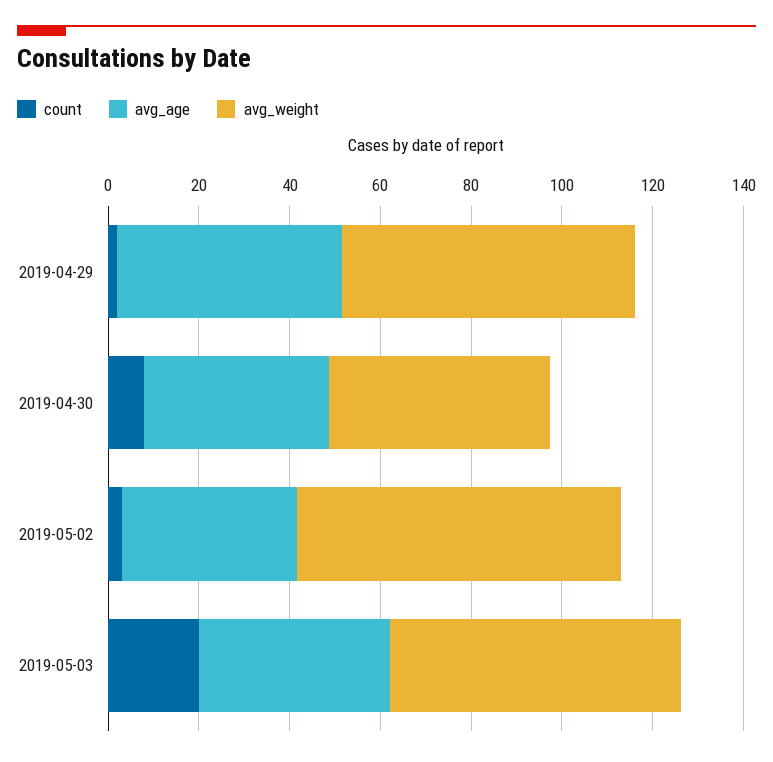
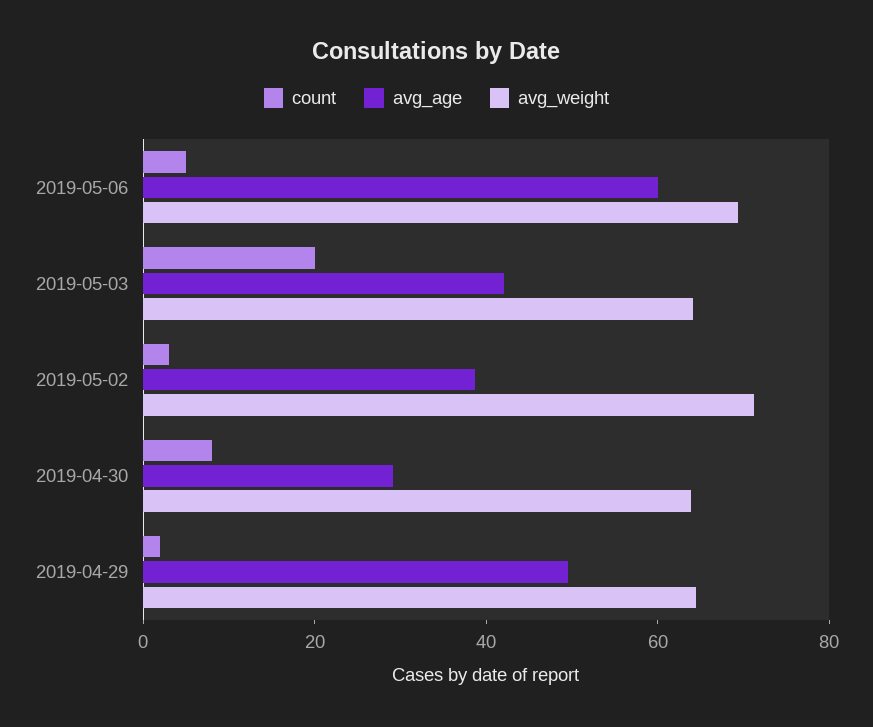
avg_age, 2019-04-30: 40 -> 30
avg_weight, 2019-04-30: 50 -> 65
count, 2019-05-06: none -> 5
avg_age, 2019-05-06: none -> 60
avg_weight, 2019-05-06: none -> 70

